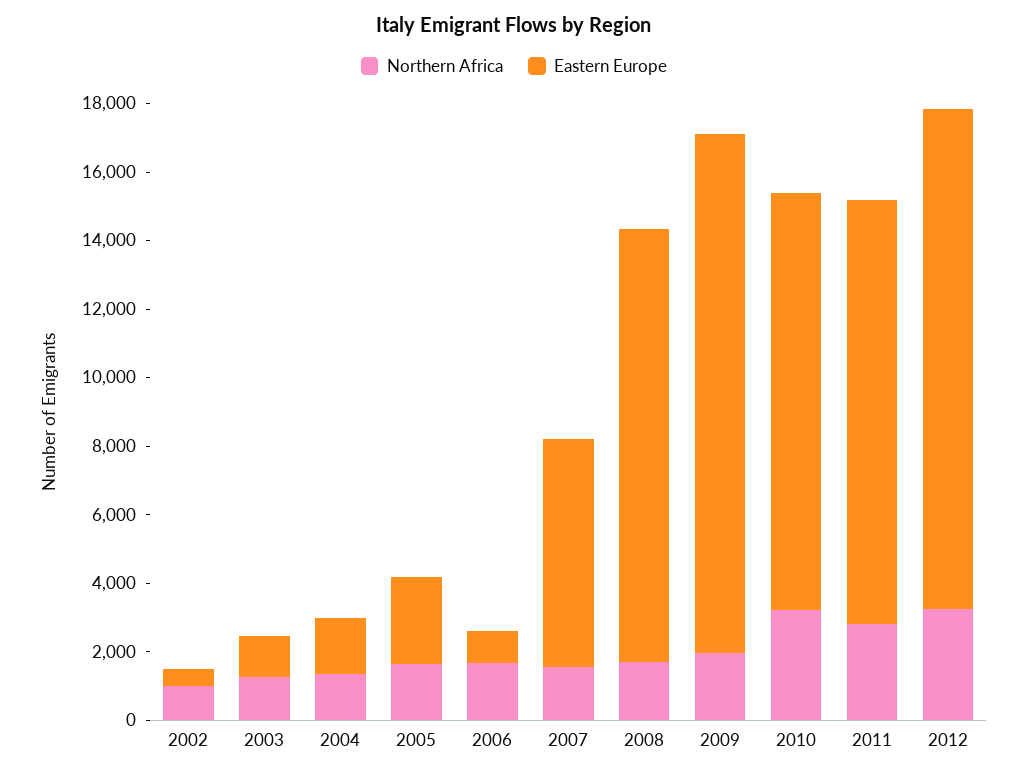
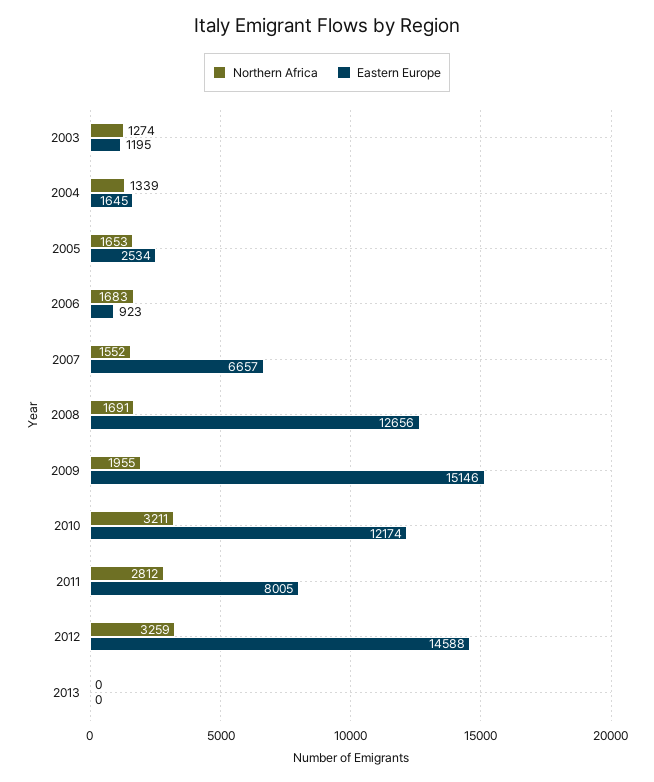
Northern Africa, 2002: 1000 -> none
Eastern Europe, 2002: 500 -> none
Eastern Europe, 2011: 12500 -> 8005
Northern Africa, 2013: none -> 0
Eastern Europe, 2013: none -> 0

